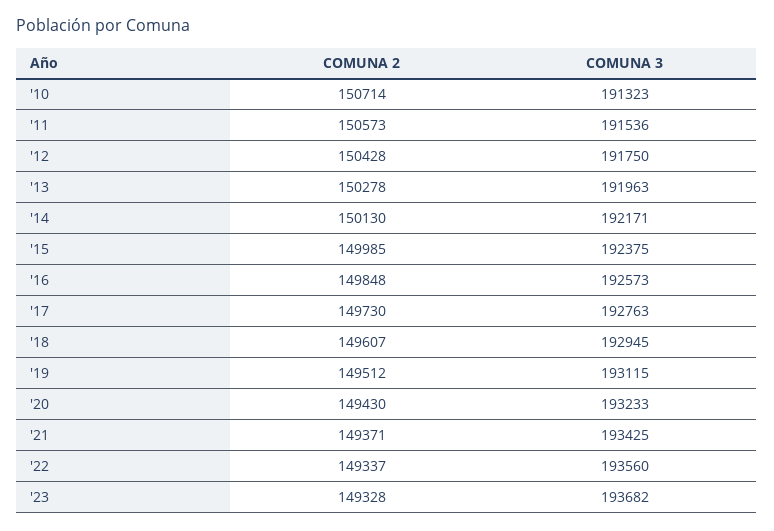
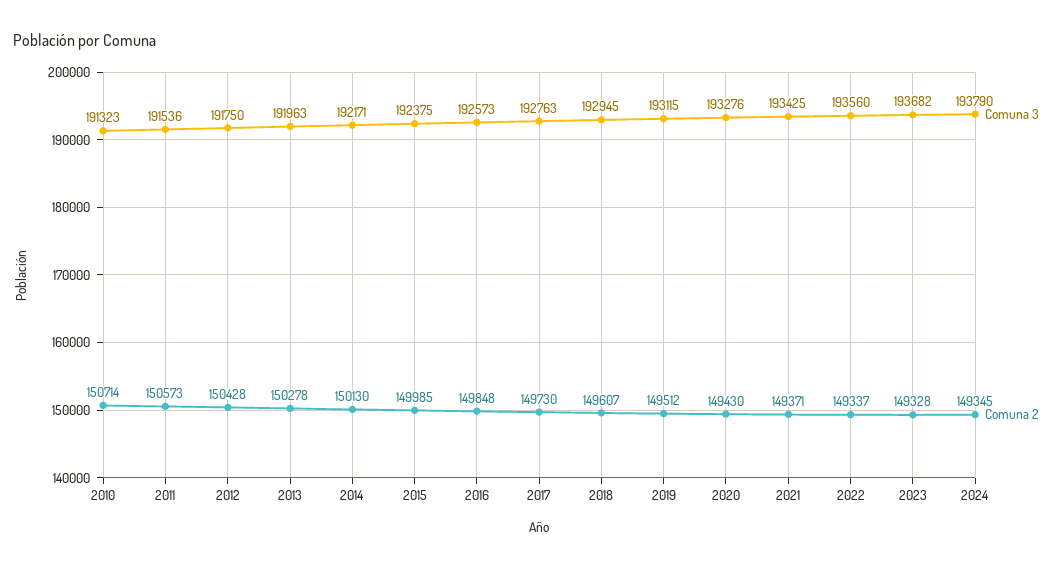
COMUNA 3, '20: 193233 -> 193276
COMUNA 3, 2024: none -> 193790
COMUNA 2, 2024: none -> 149345

